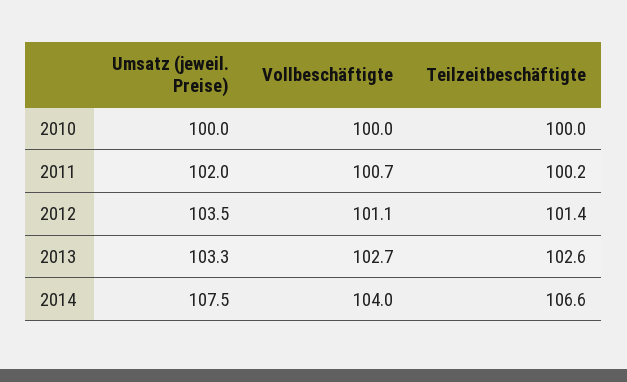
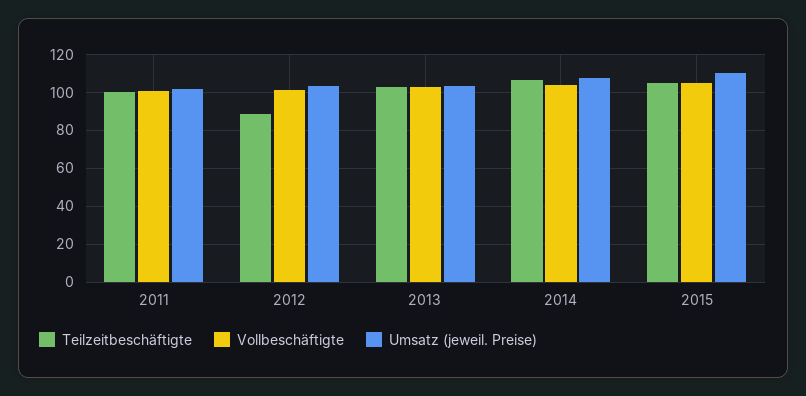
Umsatz (jeweil. Preise), 2010: 100 -> none
Vollbeschäftigte, 2010: 100 -> none
Teilzeitbeschäftigte, 2010: 100 -> none
Teilzeitbeschäftigte, 2012: 101.4 -> 90
Teilzeitbeschäftigte, 2015: none -> 105
Vollbeschäftigte, 2015: none -> 105
Umsatz (jeweil. Preise), 2015: none -> 110

